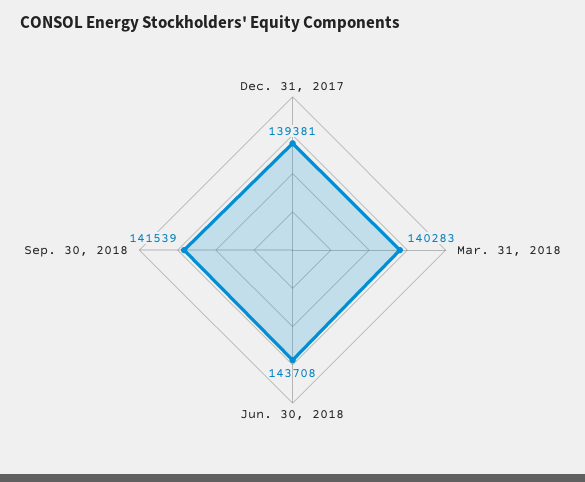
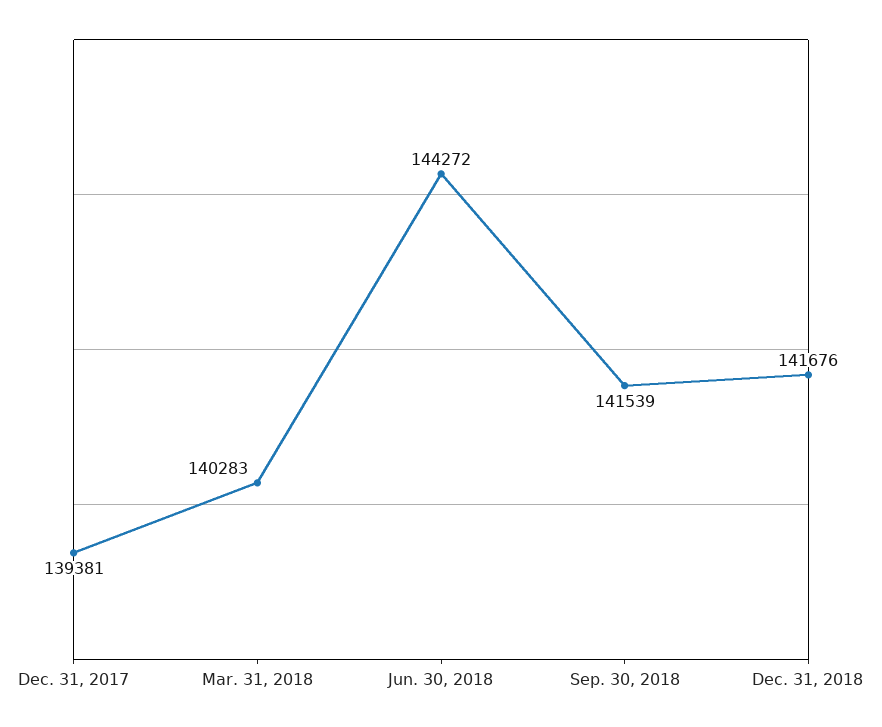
Jun. 30, 2018: 143708 -> 144272
Dec. 31, 2018: none -> 141676

